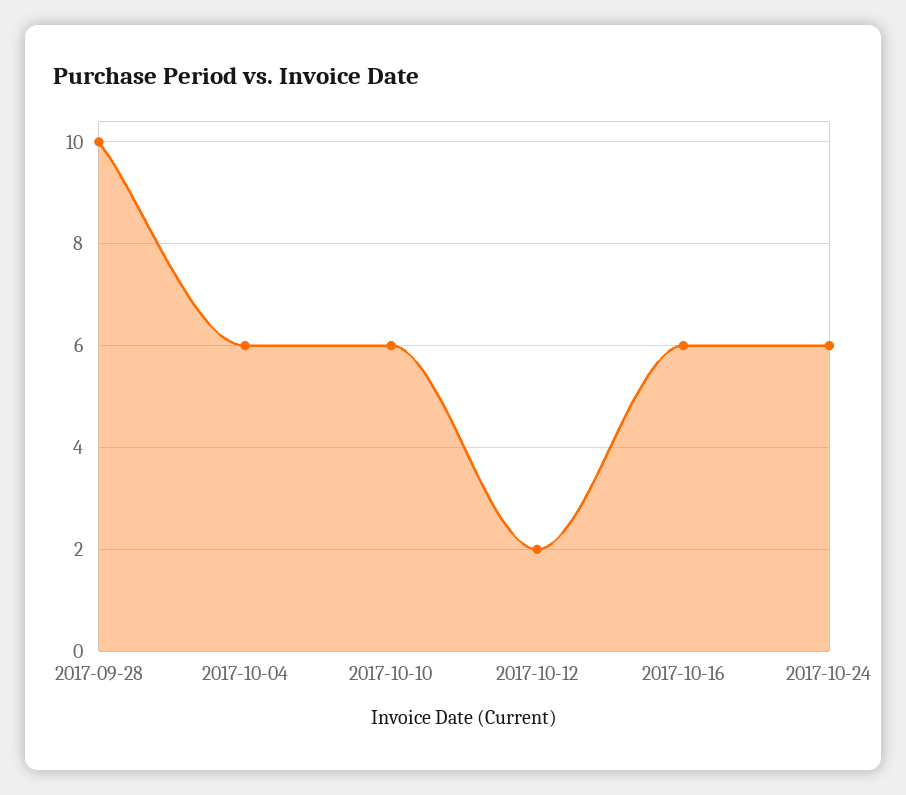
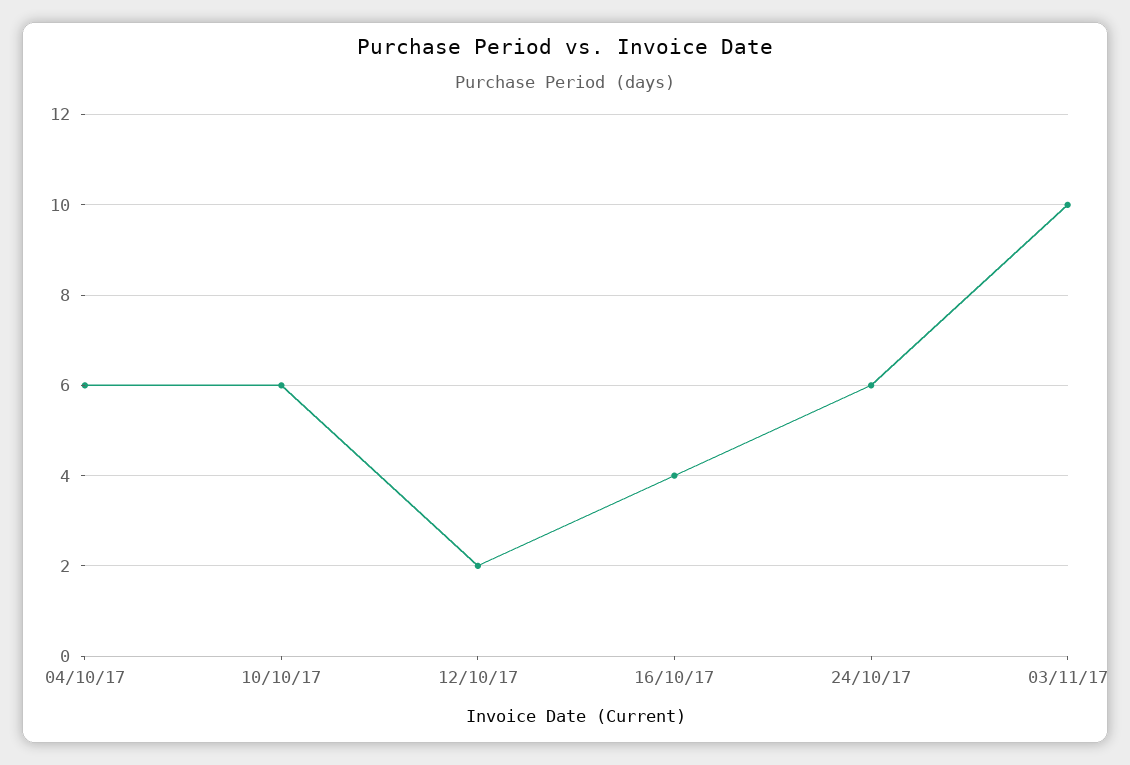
2017-09-28: 10 -> none
2017-10-16: 6 -> 4
03/11/17: none -> 10

